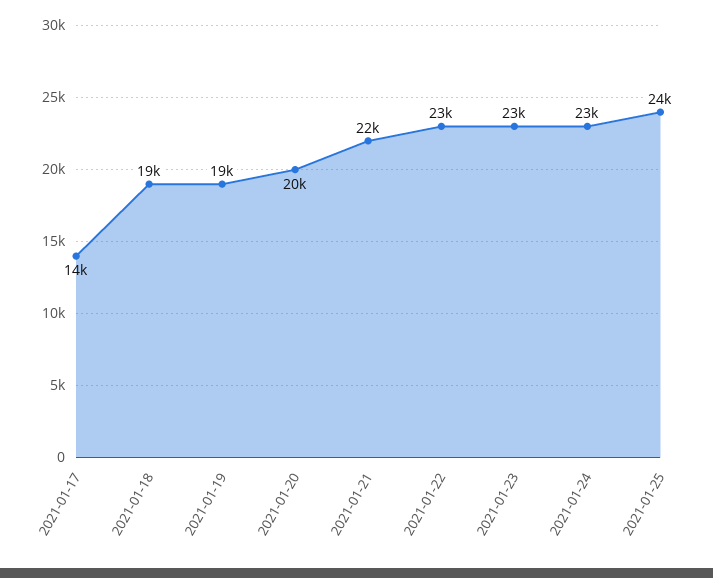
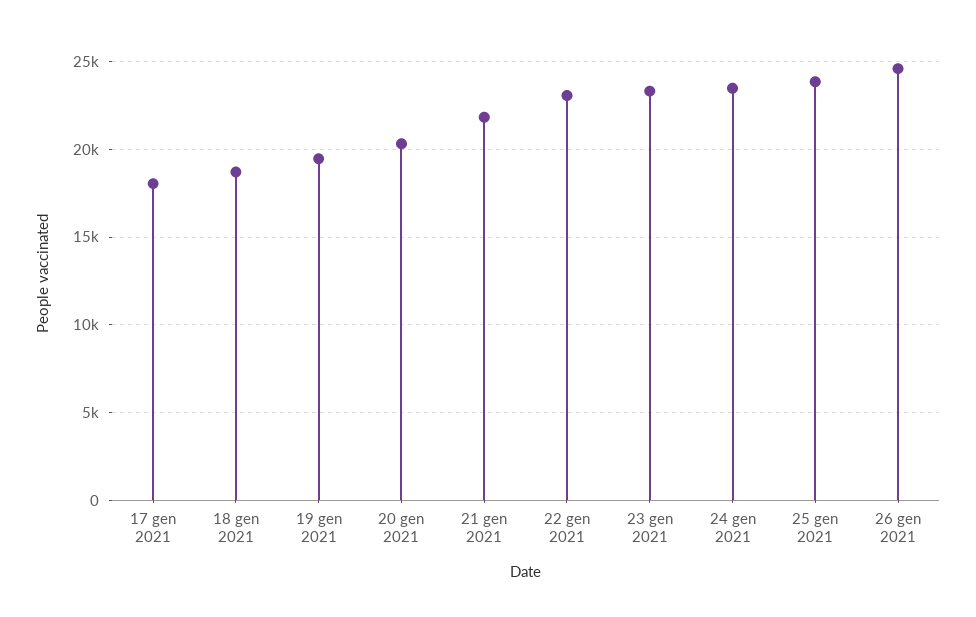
2021-01-17: 14000 -> 18000
26 gen 2021: none -> 24500

